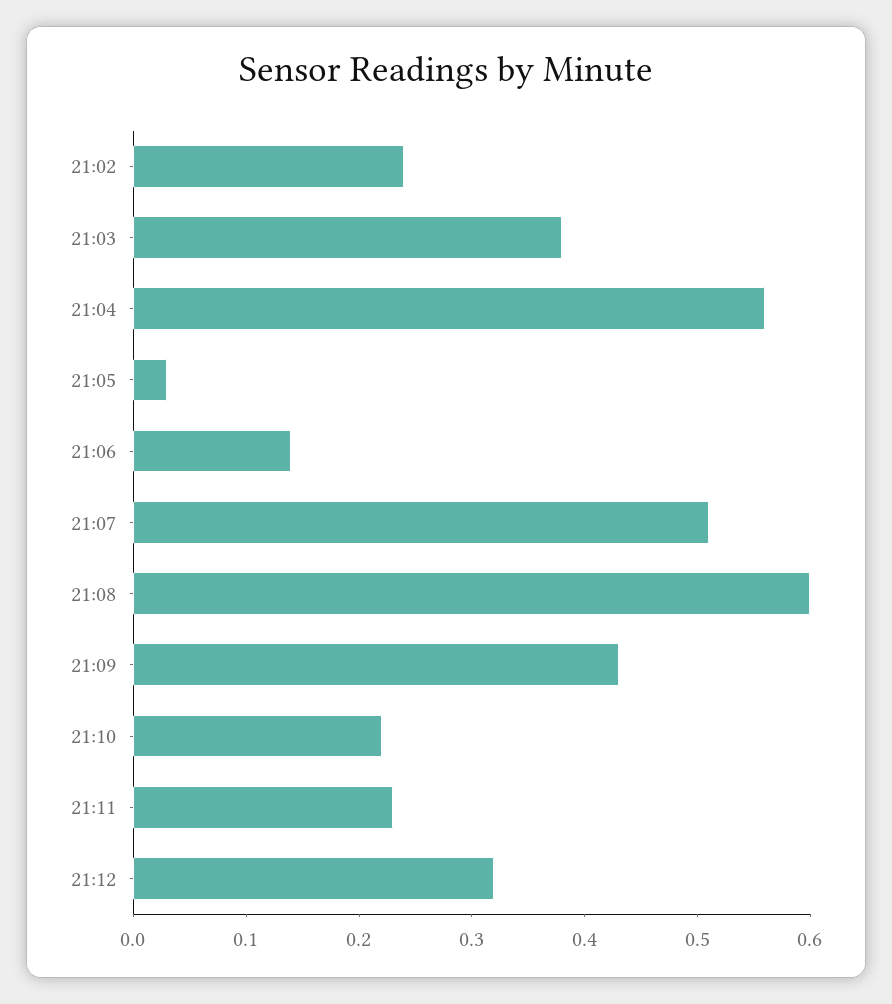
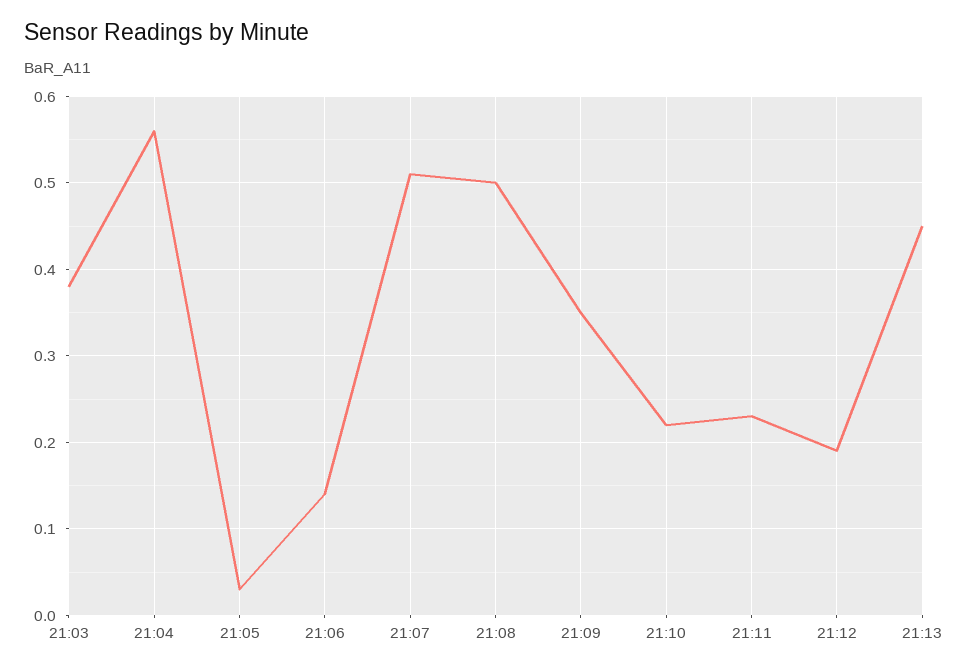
21:02: 0.24 -> none
21:08: 0.6 -> 0.5
21:09: 0.43 -> 0.35
21:12: 0.32 -> 0.19
21:13: none -> 0.45

